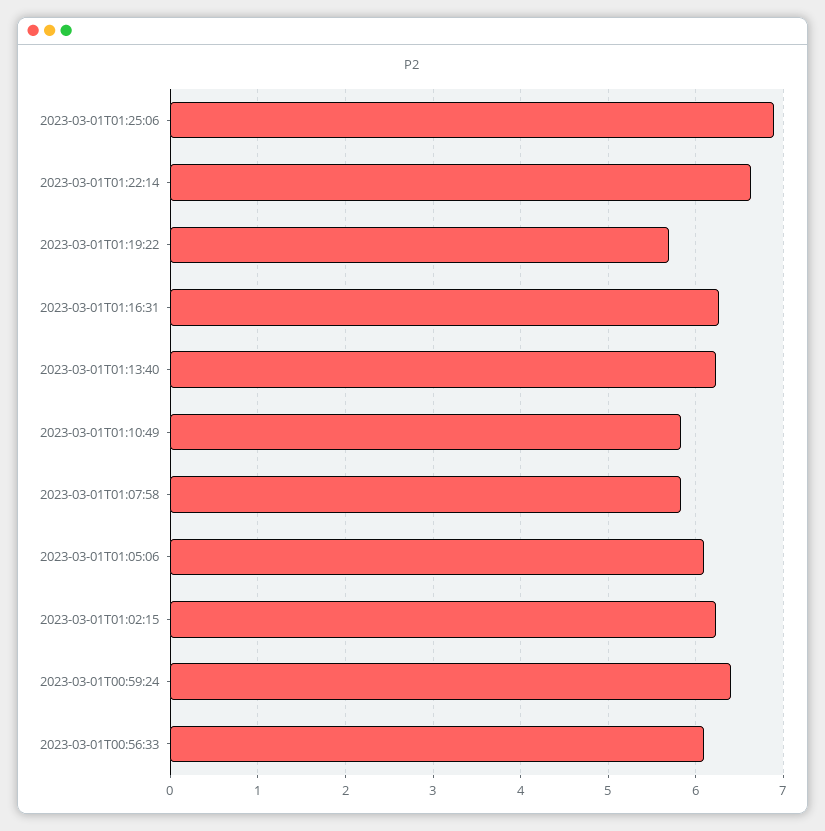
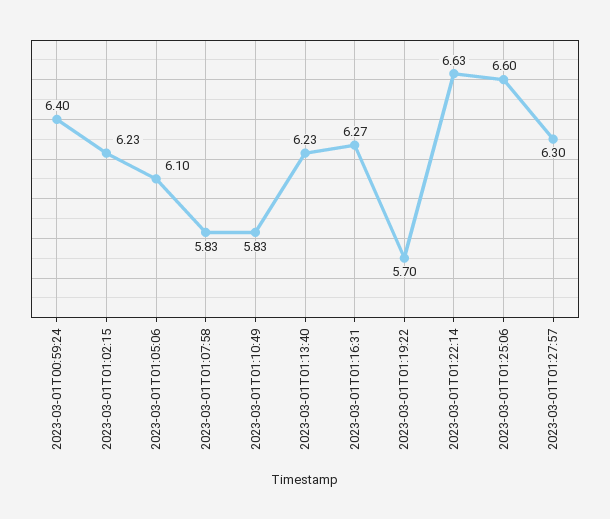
2023-03-01T01:25:06: 6.9 -> 6.6
2023-03-01T00:56:33: 6.1 -> none
2023-03-01T01:27:57: none -> 6.3

